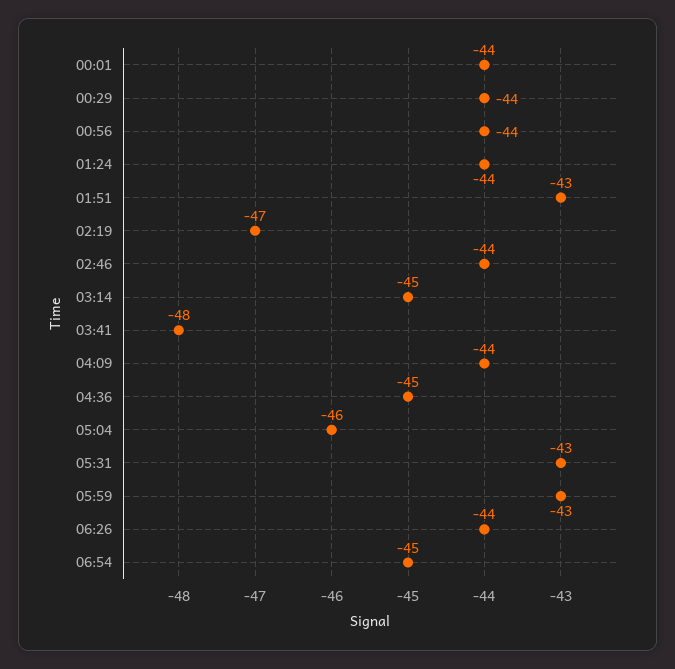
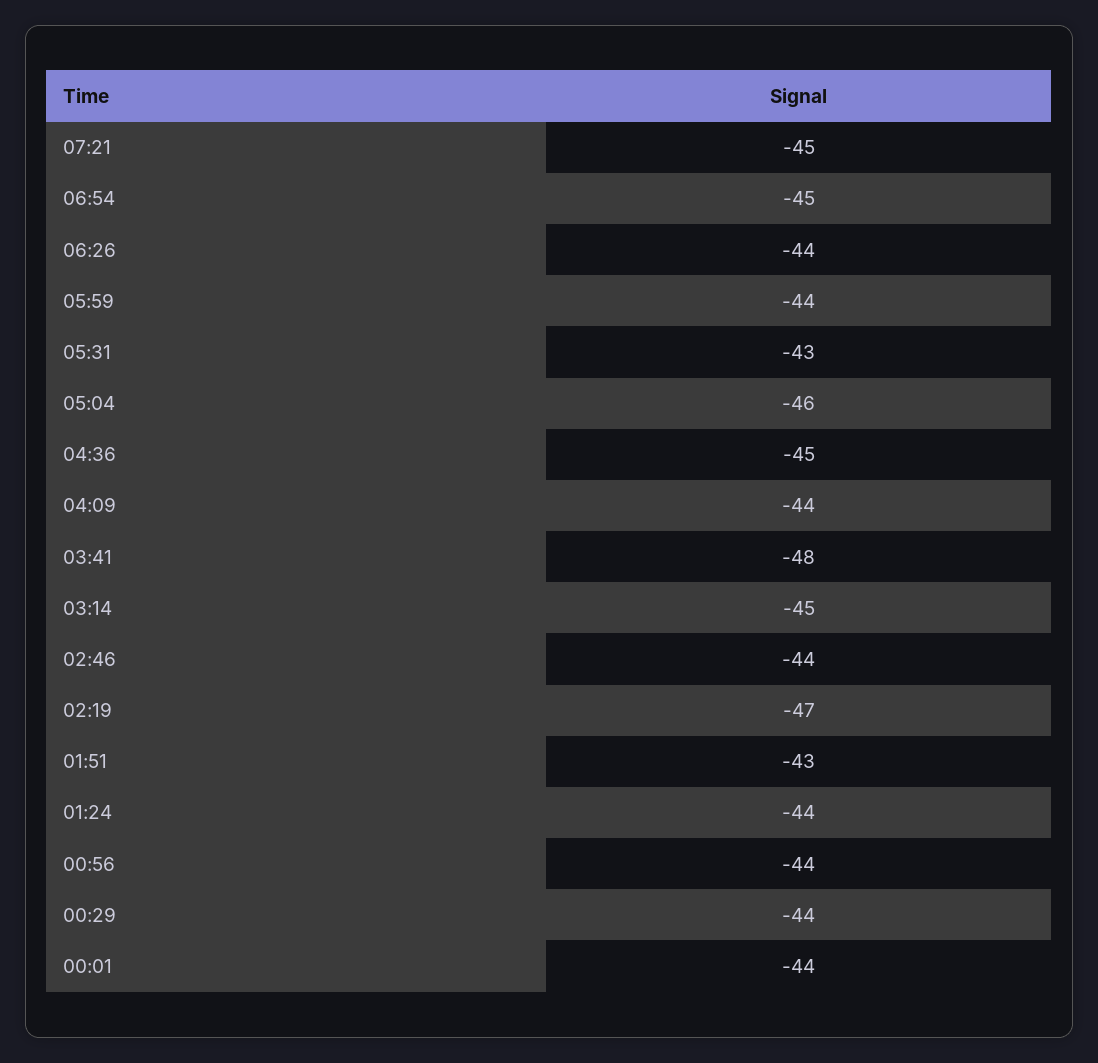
05:59: -43 -> -44
07:21: none -> -45

